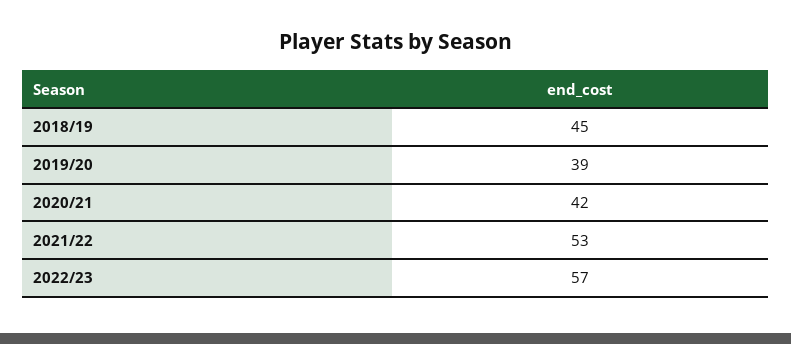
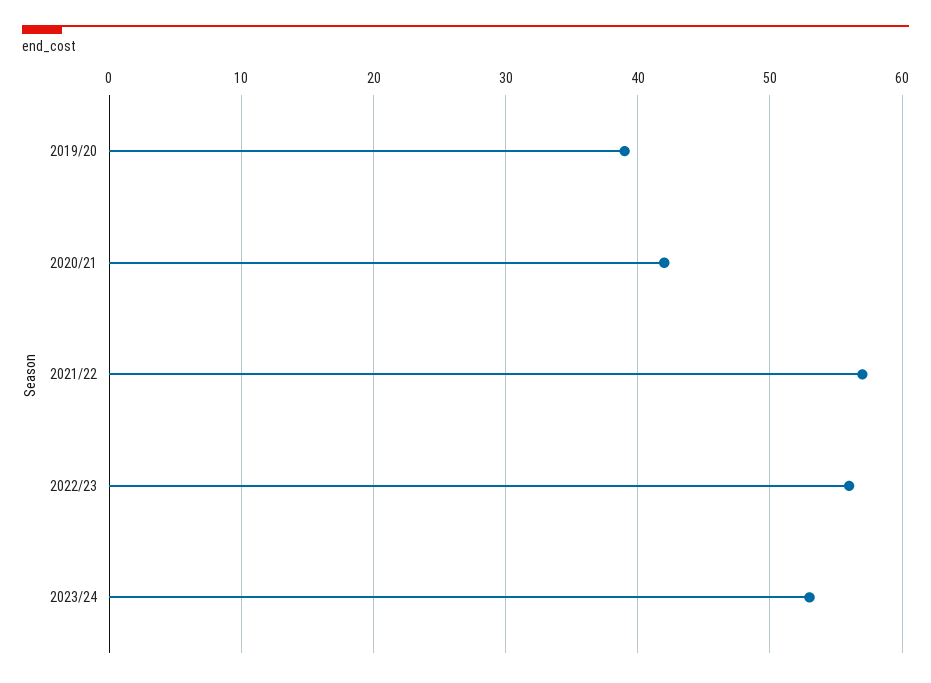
2018/19: 45 -> none
2021/22: 53 -> 57
2022/23: 57 -> 56
2023/24: none -> 53

